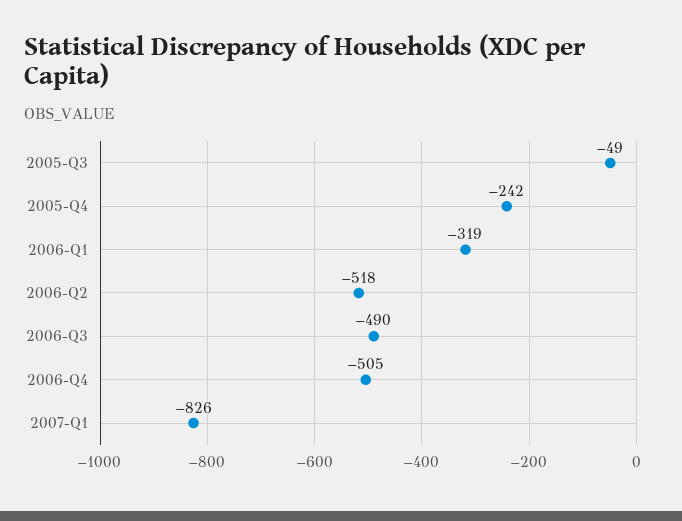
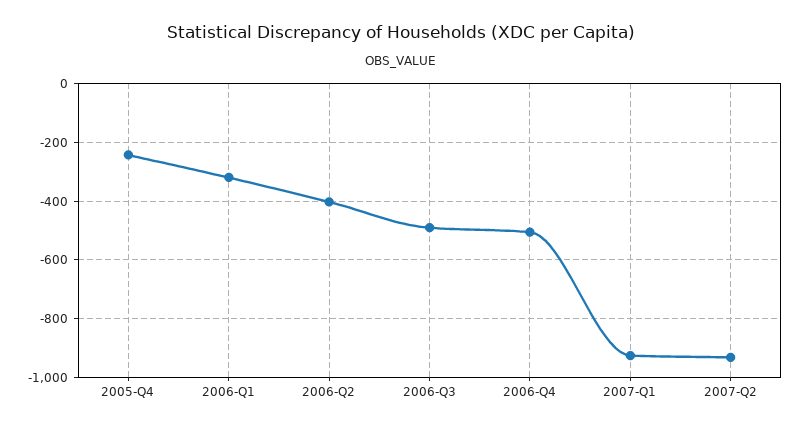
2005-Q3: -49 -> none
2006-Q2: -518 -> -400
2007-Q1: -826 -> -925
2007-Q2: none -> -925

